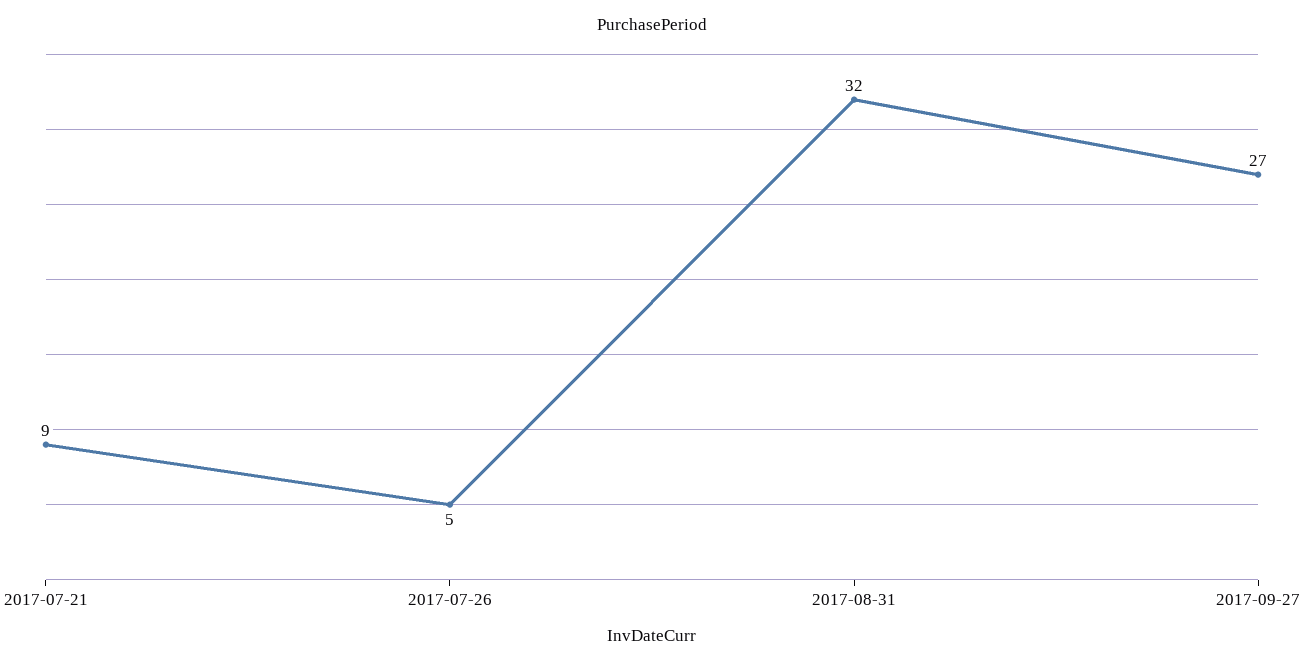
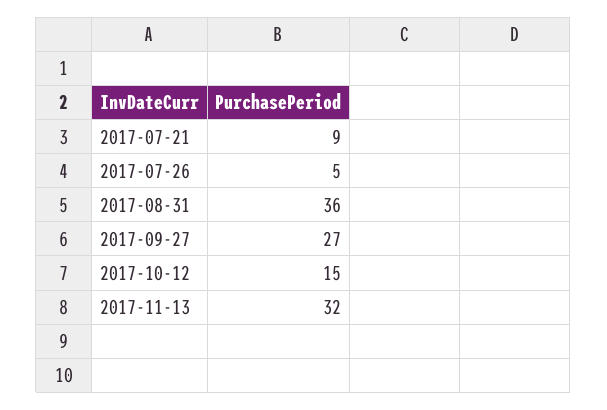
2017-08-31: 32 -> 36
2017-10-12: none -> 15
2017-11-13: none -> 32

